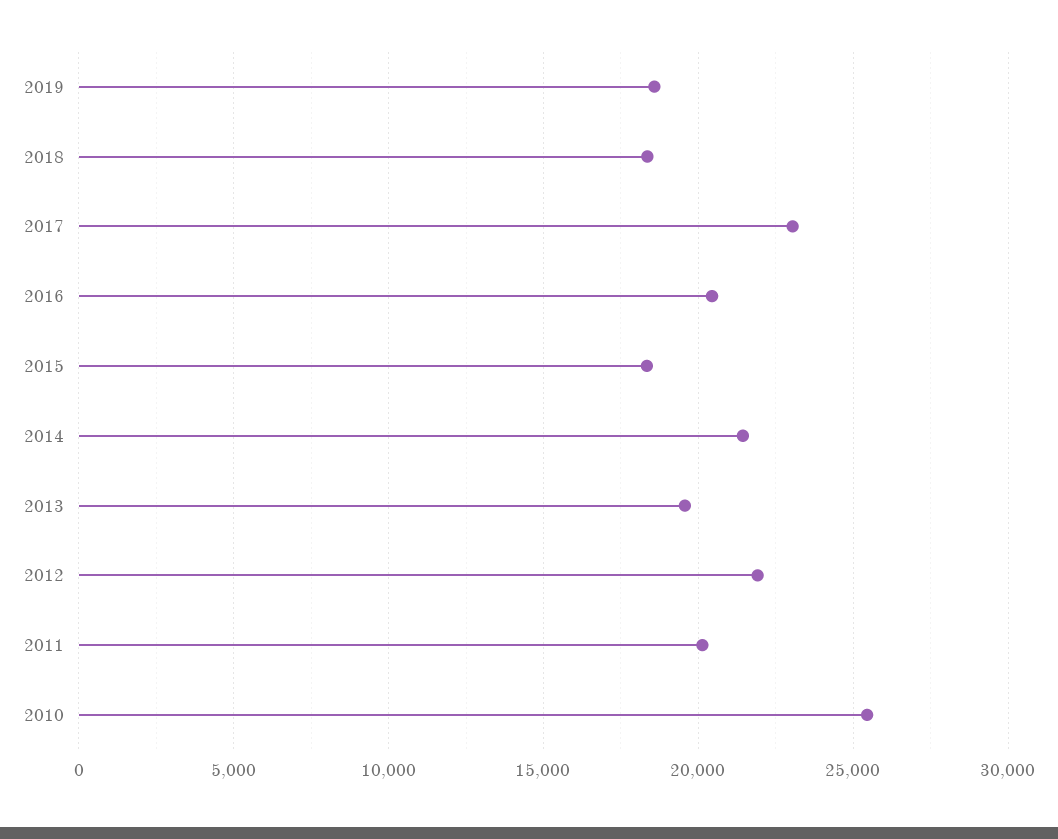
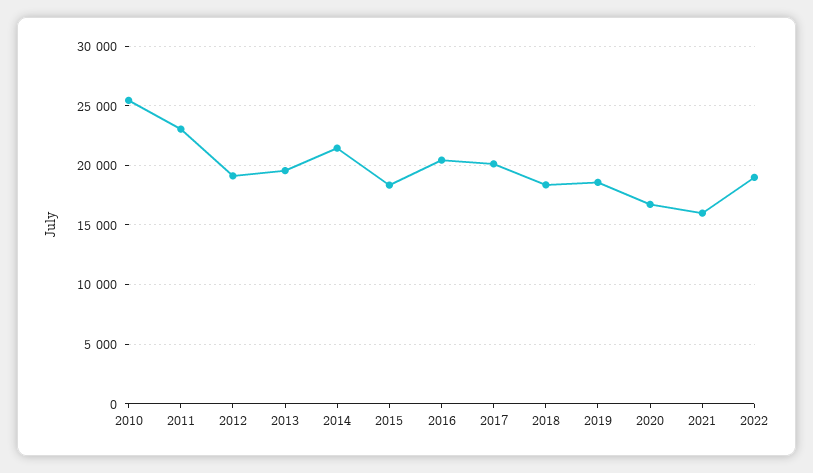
2017: 23000 -> 20000
2012: 22000 -> 19000
2011: 20000 -> 23000
2020: none -> 17000
2021: none -> 16000
2022: none -> 19000

